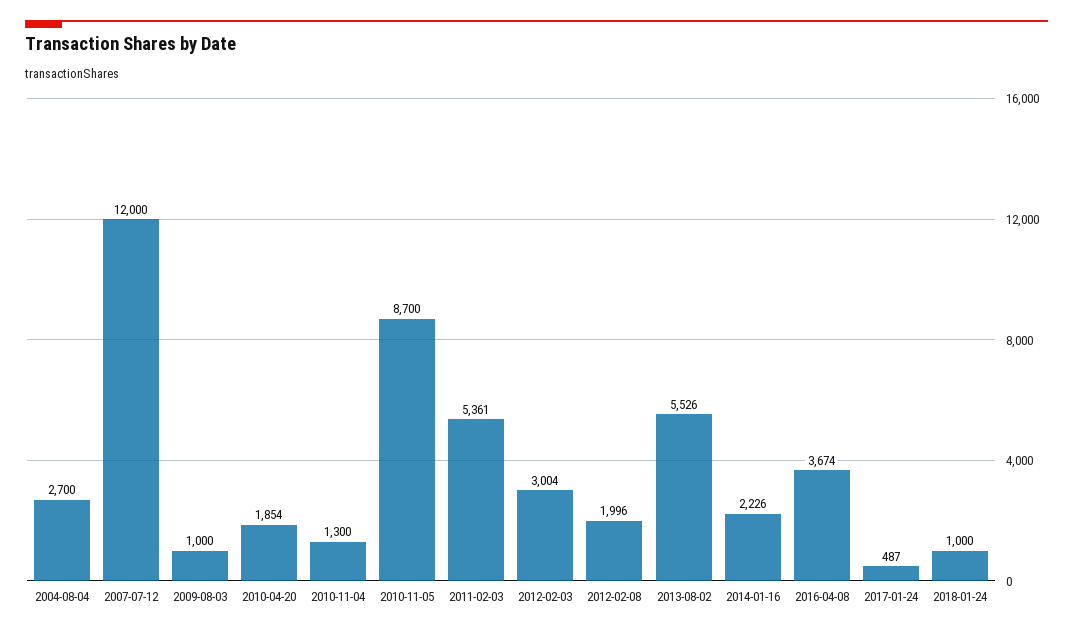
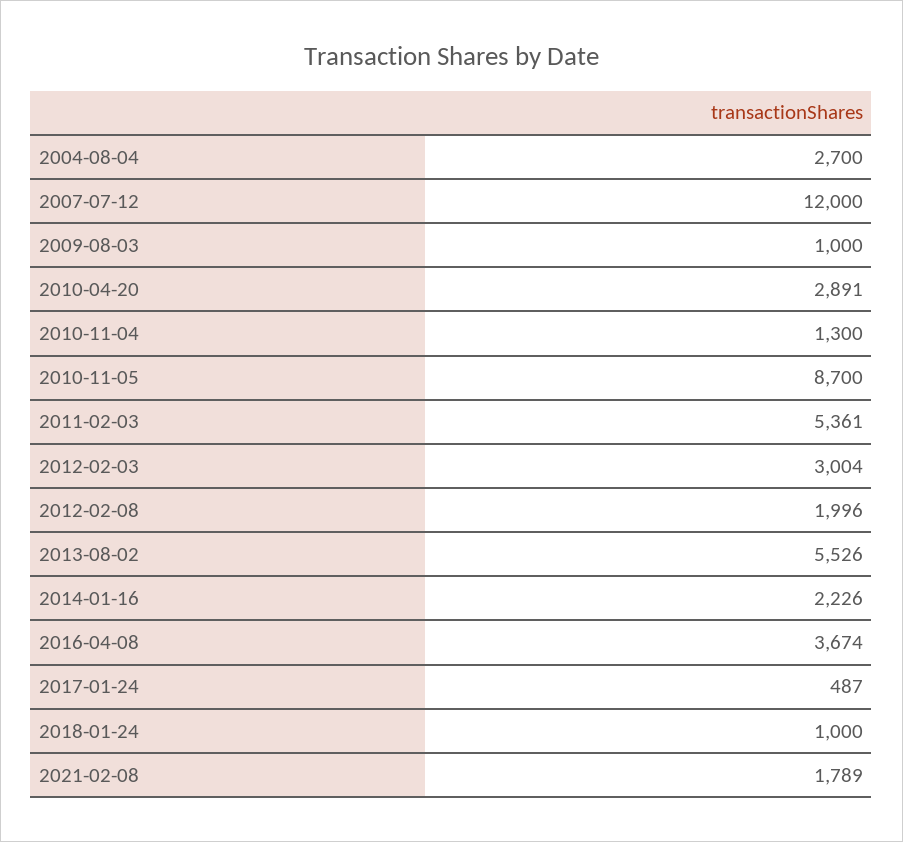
2010-04-20: 1854 -> 2891
2021-02-08: none -> 1789

